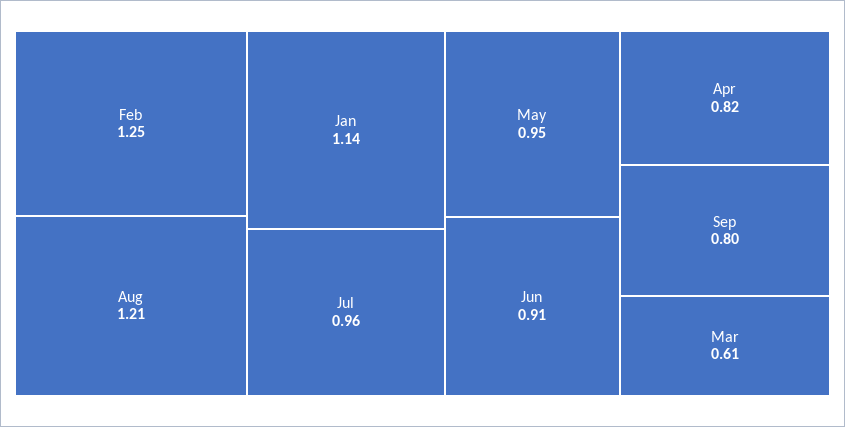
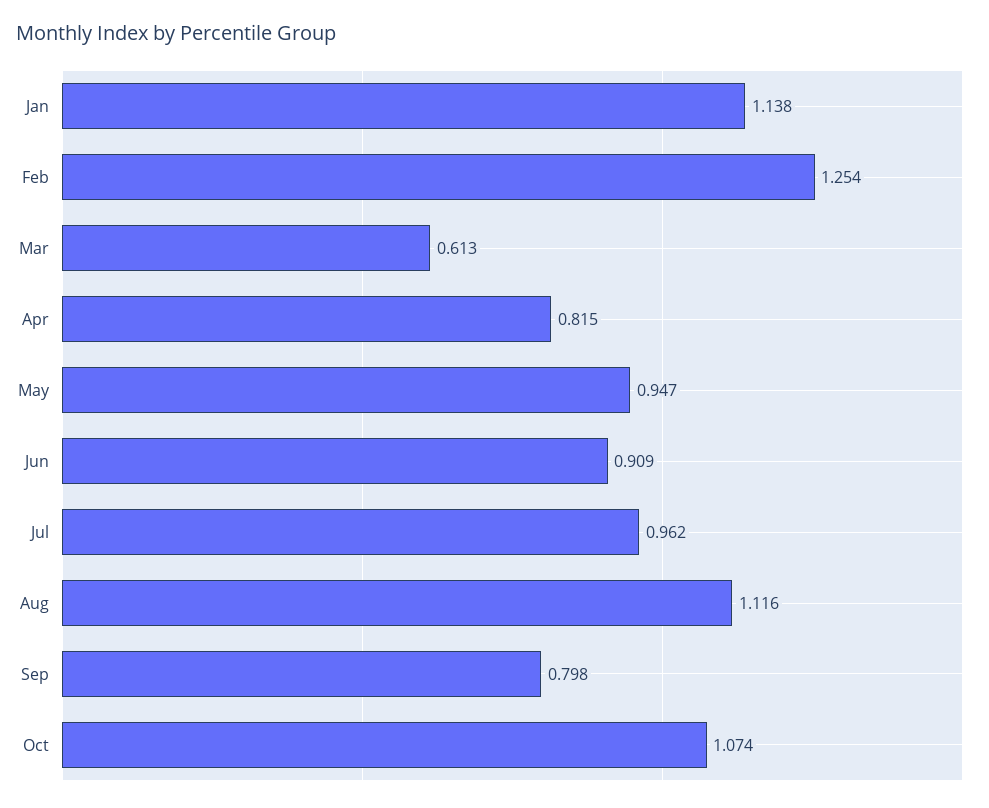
Aug: 1.21 -> 1.116
Oct: none -> 1.074

